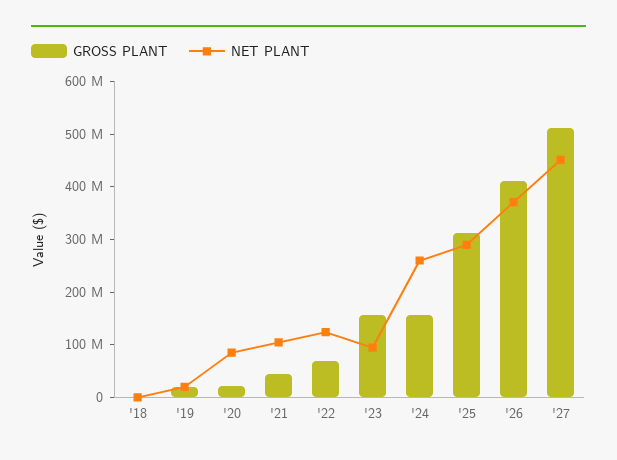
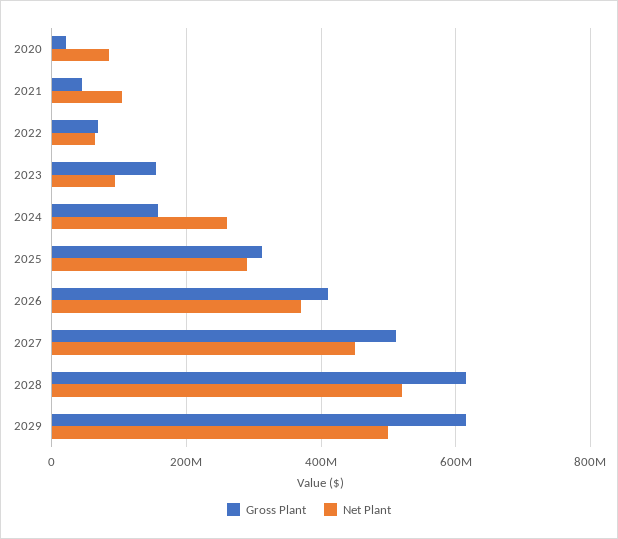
GROSS PLANT, '18: 0 -> none
NET PLANT, '18: 0 -> none
GROSS PLANT, '19: 20000000 -> none
NET PLANT, '19: 20000000 -> none
NET PLANT, '22: 120000000 -> 60000000
GROSS PLANT, 2028: none -> 620000000
NET PLANT, 2028: none -> 520000000
GROSS PLANT, 2029: none -> 620000000
NET PLANT, 2029: none -> 500000000

